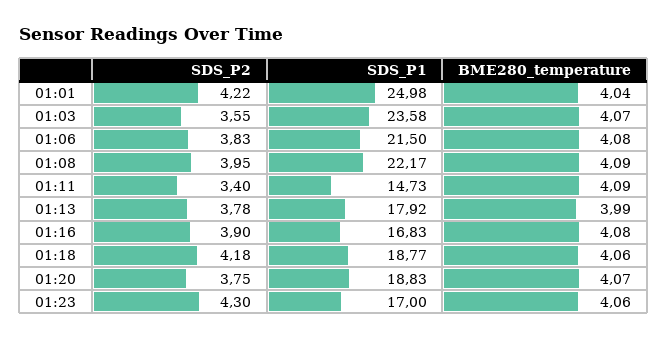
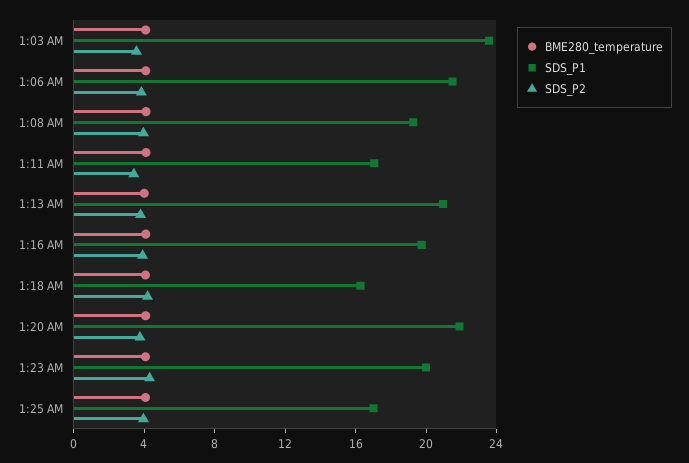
SDS_P2, 01:01: 4.22 -> none
SDS_P1, 01:01: 24.98 -> none
BME280_temperature, 01:01: 4.04 -> none
SDS_P1, 01:08: 22.17 -> 19
SDS_P1, 01:11: 14.73 -> 17
SDS_P1, 01:13: 17.92 -> 21
SDS_P1, 01:16: 16.83 -> 20
SDS_P1, 01:18: 18.77 -> 16
SDS_P1, 01:20: 18.83 -> 22
SDS_P1, 01:23: 17 -> 20
BME280_temperature, 1:25 AM: none -> 4
SDS_P1, 1:25 AM: none -> 17
SDS_P2, 1:25 AM: none -> 4

